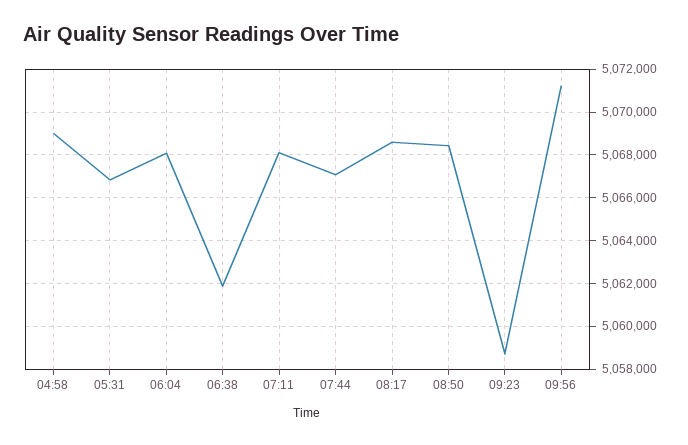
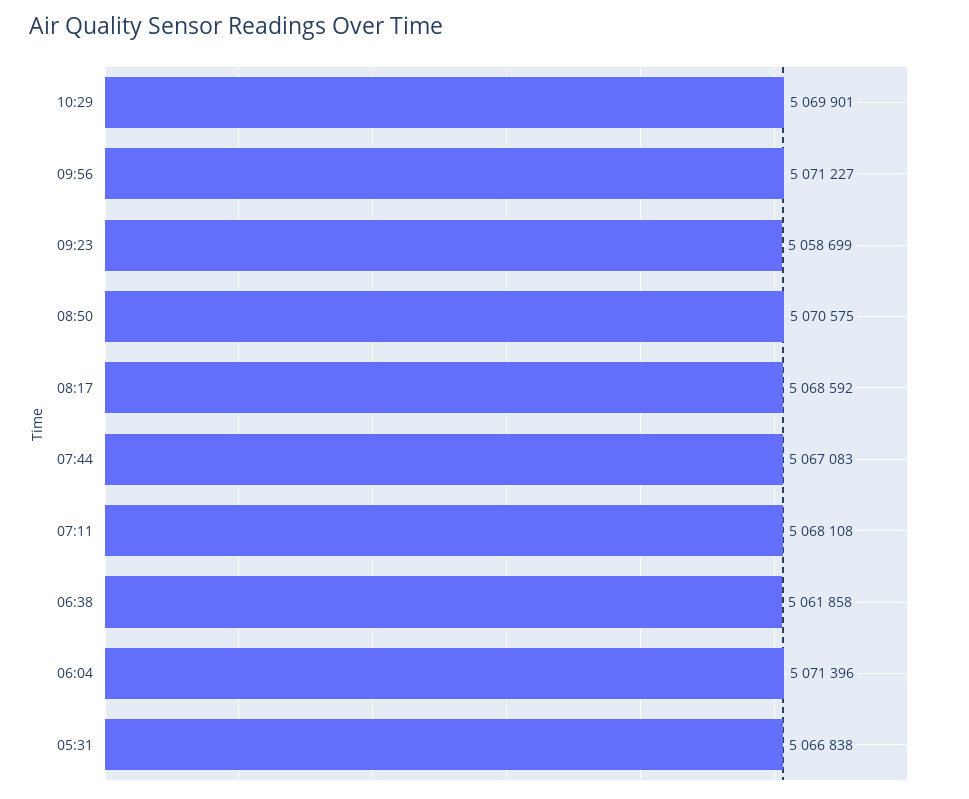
04:58: 5069000 -> none
06:04: 5068000 -> 5071396
08:50: 5068500 -> 5070575
10:29: none -> 5069901

